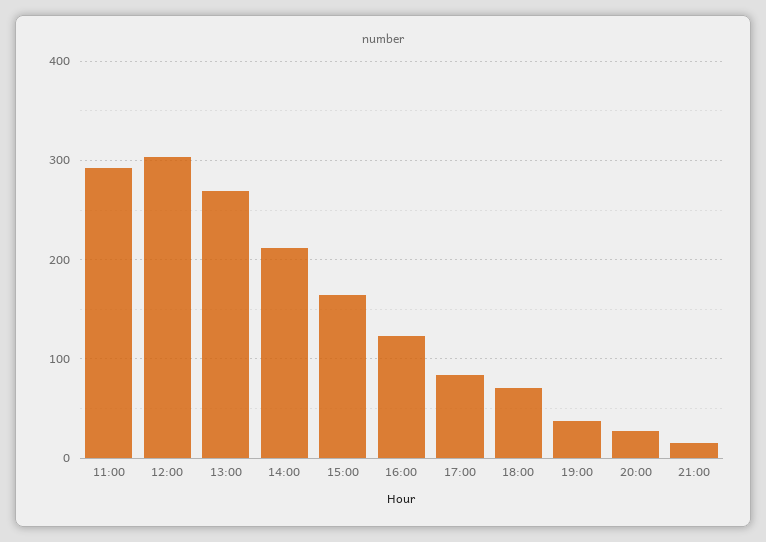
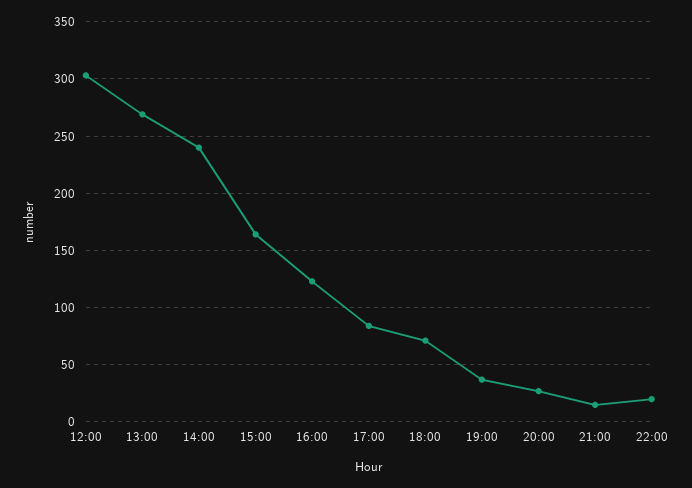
11:00: 290 -> none
14:00: 210 -> 240
22:00: none -> 20

